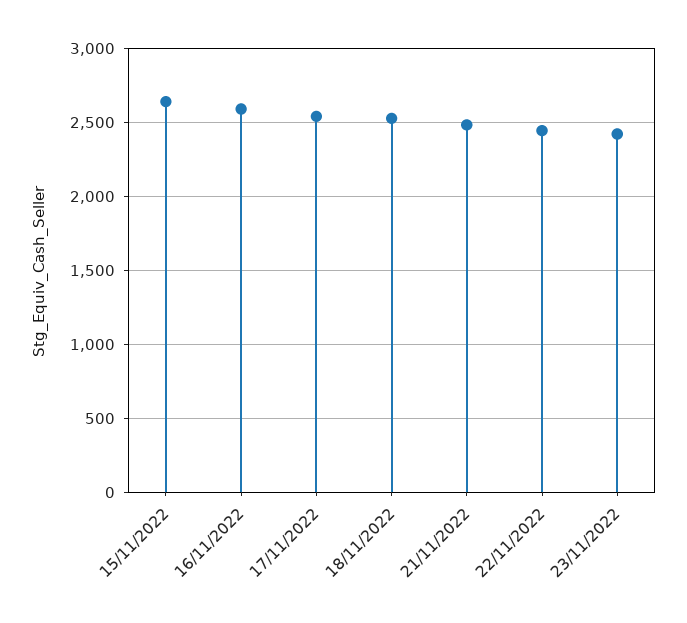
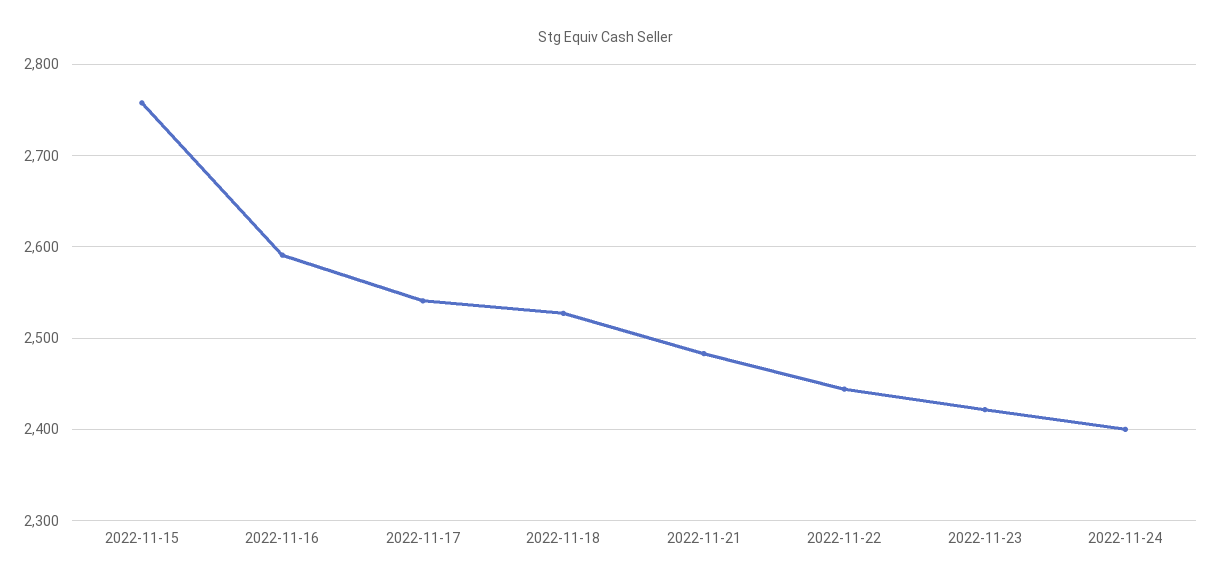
15/11/2022: 2650 -> 2760
2022-11-24: none -> 2400

